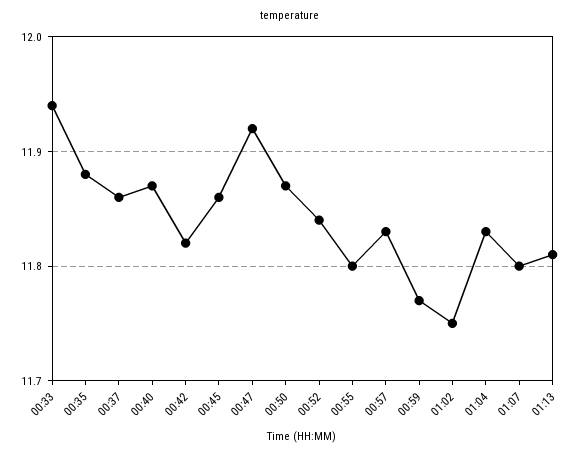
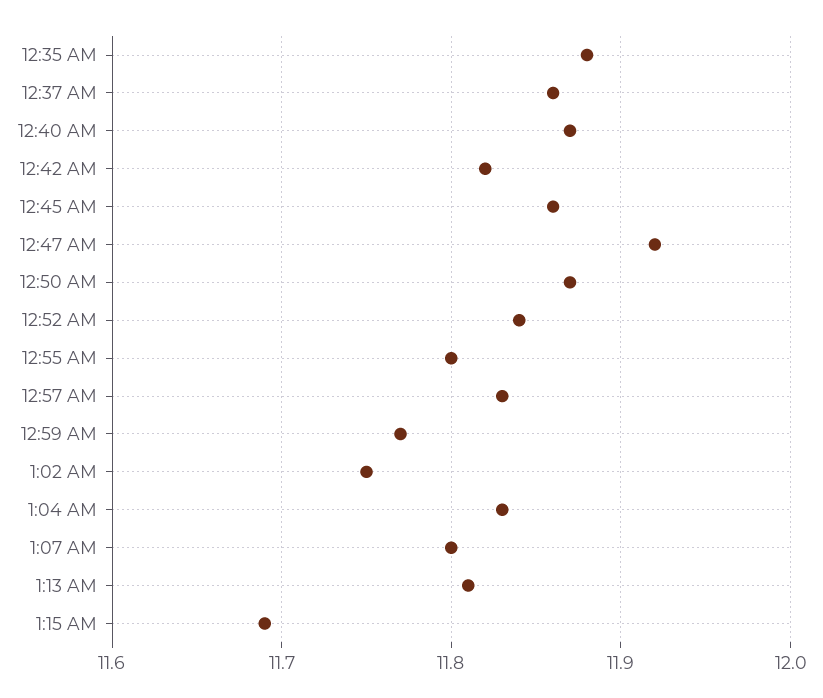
00:33: 11.94 -> none
1:15 AM: none -> 11.69

